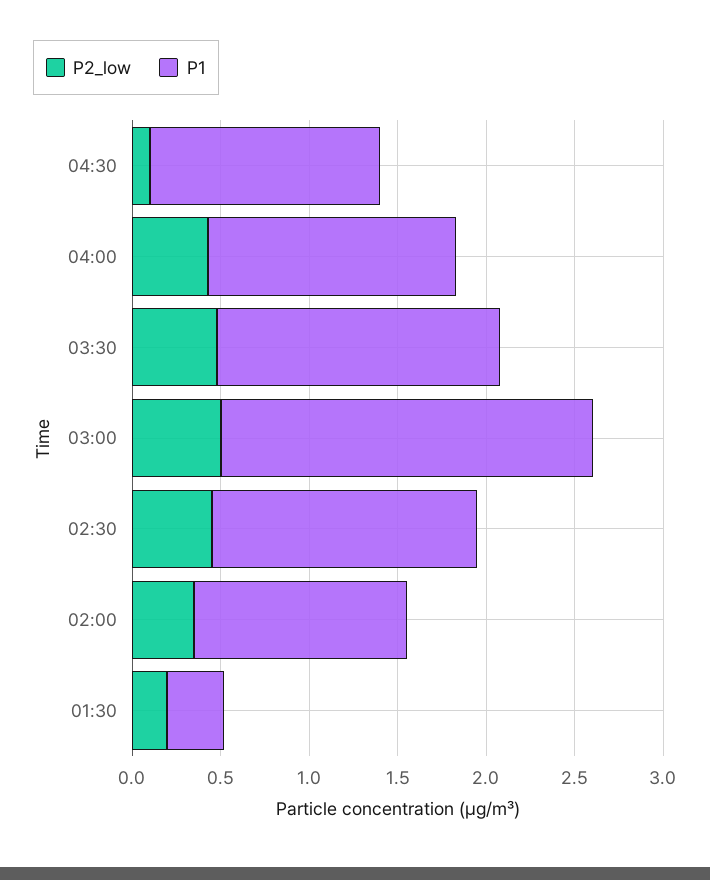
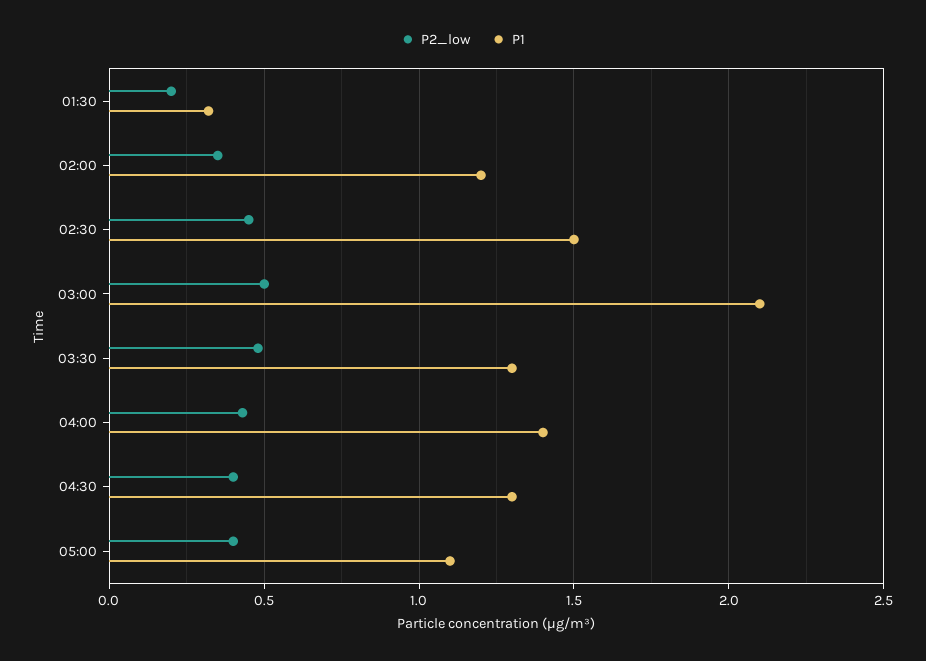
P2_low, 04:30: 0.1 -> 0.4
P1, 03:30: 1.6 -> 1.3
P2_low, 05:00: none -> 0.4
P1, 05:00: none -> 1.1

